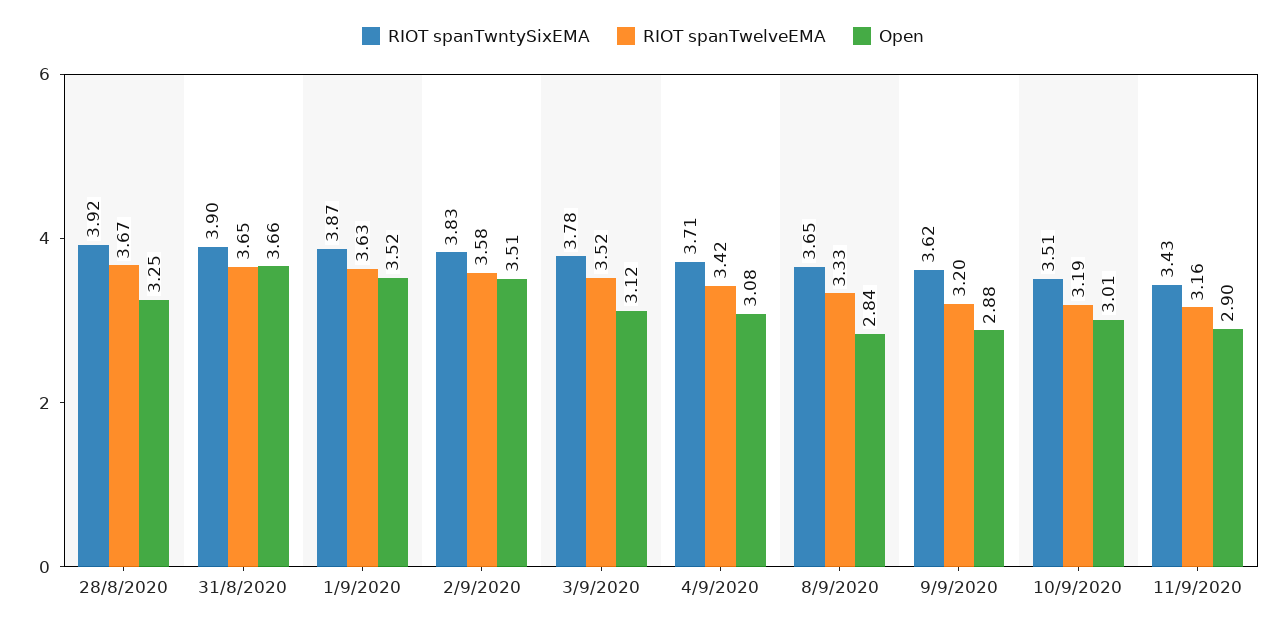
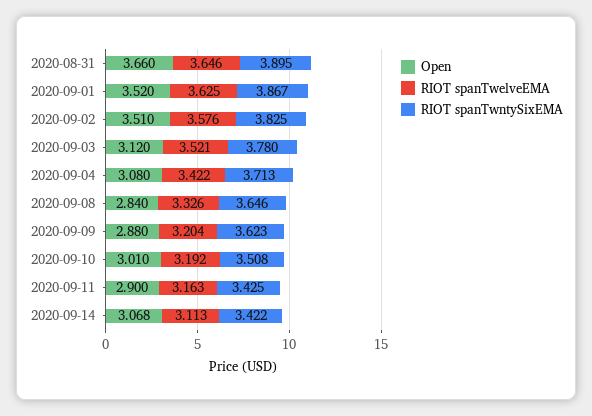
RIOT spanTwntySixEMA, 28/8/2020: 3.92 -> none
RIOT spanTwelveEMA, 28/8/2020: 3.67 -> none
Open, 28/8/2020: 3.25 -> none
Open, 2020-09-14: none -> 3.068
RIOT spanTwelveEMA, 2020-09-14: none -> 3.113
RIOT spanTwntySixEMA, 2020-09-14: none -> 3.422

